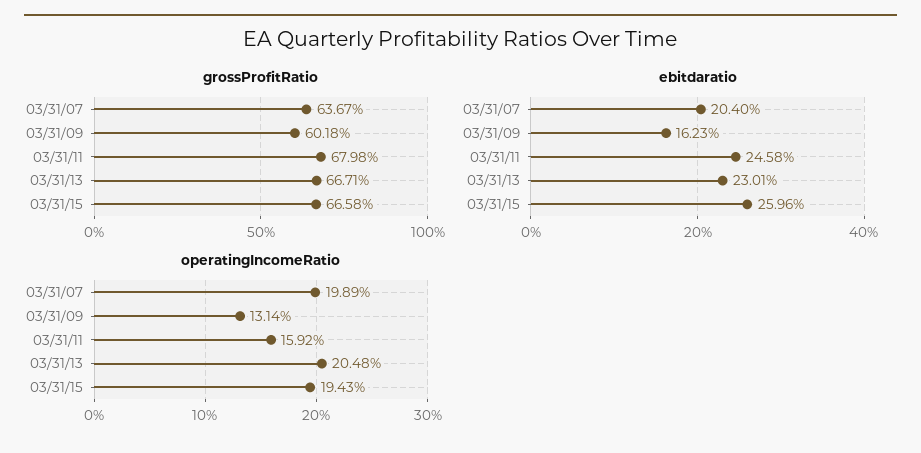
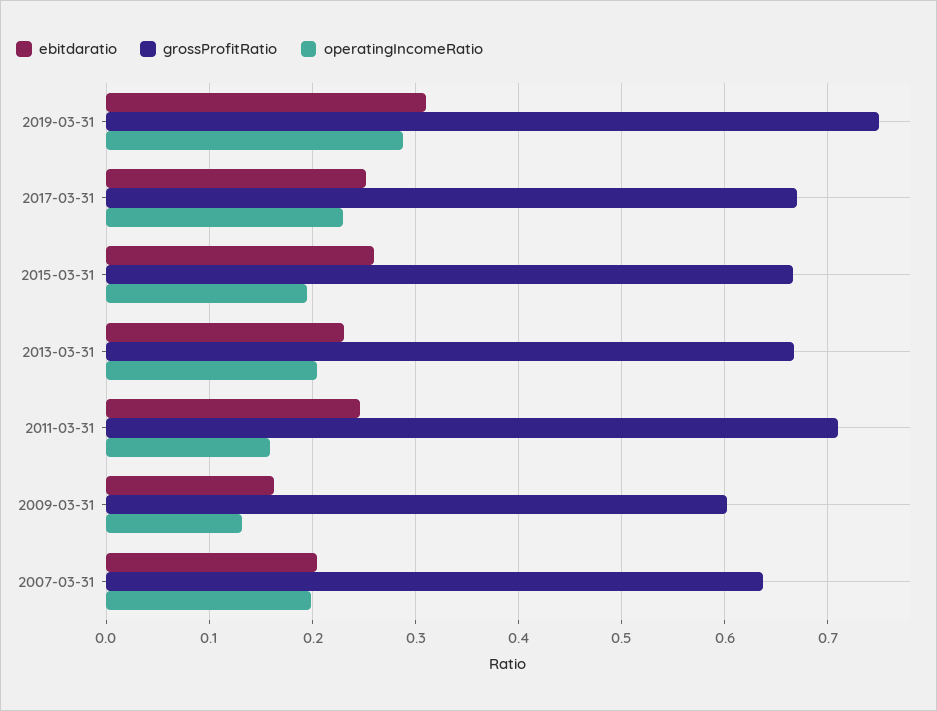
grossProfitRatio, 03/31/11: 0.6798 -> 0.71
ebitdaratio, 2019-03-31: none -> 0.31
grossProfitRatio, 2019-03-31: none -> 0.75
operatingIncomeRatio, 2019-03-31: none -> 0.29
ebitdaratio, 2017-03-31: none -> 0.25
grossProfitRatio, 2017-03-31: none -> 0.67
operatingIncomeRatio, 2017-03-31: none -> 0.23

